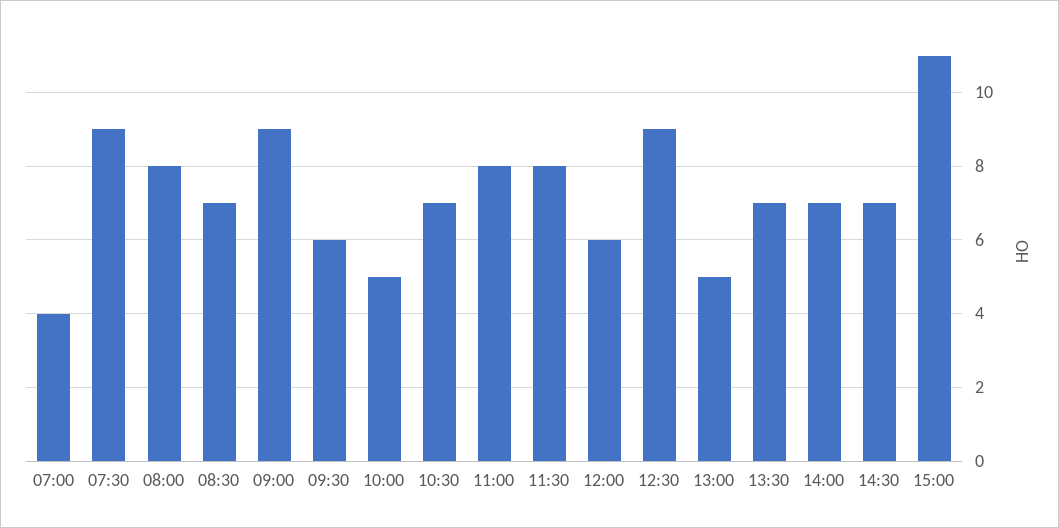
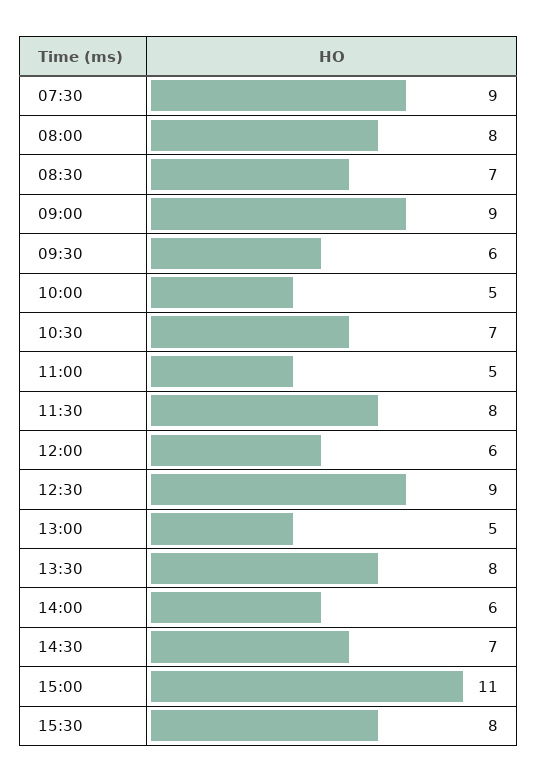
07:00: 4 -> none
11:00: 8 -> 5
13:30: 7 -> 8
14:00: 7 -> 6
15:30: none -> 8

